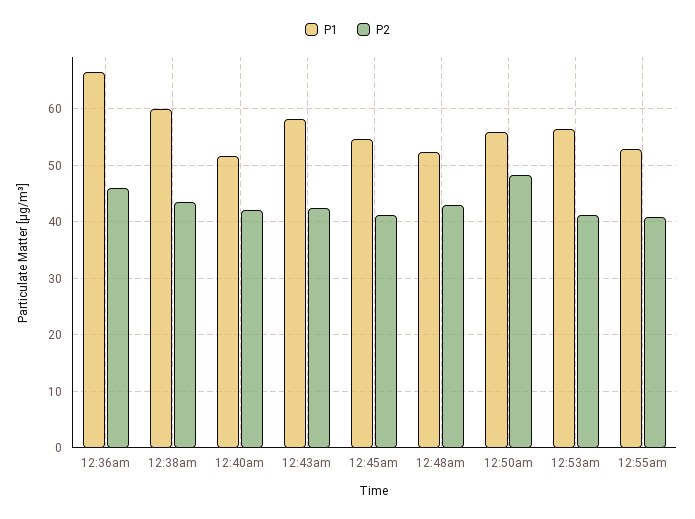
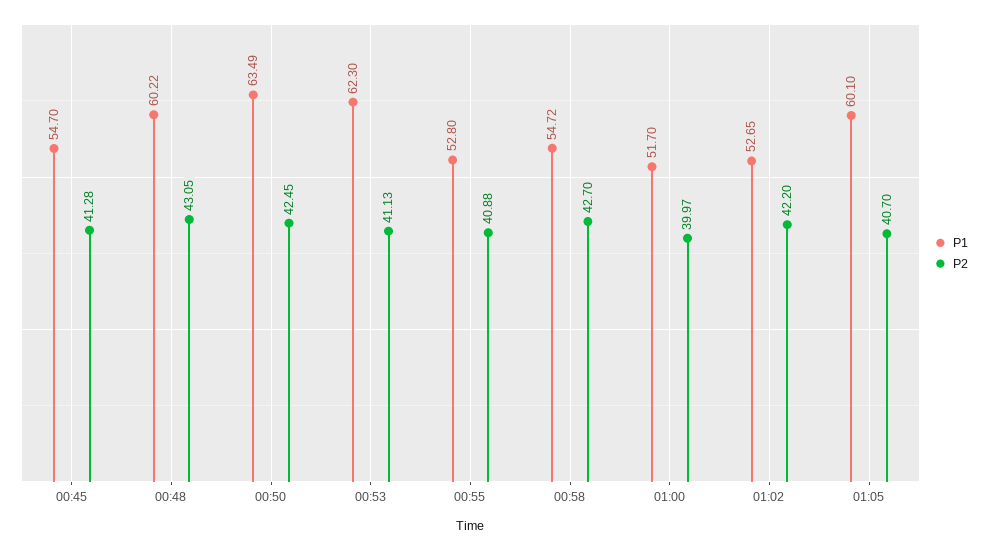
P1, 12:36am: 66 -> none
P2, 12:36am: 46 -> none
P1, 12:38am: 60 -> none
P2, 12:38am: 44 -> none
P1, 12:40am: 52 -> none
P2, 12:40am: 42 -> none
P1, 12:43am: 58 -> none
P2, 12:43am: 42 -> none
P1, 12:48am: 52 -> 60.22
P1, 12:50am: 56 -> 63.49
P2, 12:50am: 48 -> 42.45
P1, 12:53am: 56 -> 62.3
P1, 00:58: none -> 54.72
P2, 00:58: none -> 42.7
P1, 01:00: none -> 51.7
P2, 01:00: none -> 39.97
P1, 01:02: none -> 52.65
P2, 01:02: none -> 42.2
P1, 01:05: none -> 60.1
P2, 01:05: none -> 40.7

